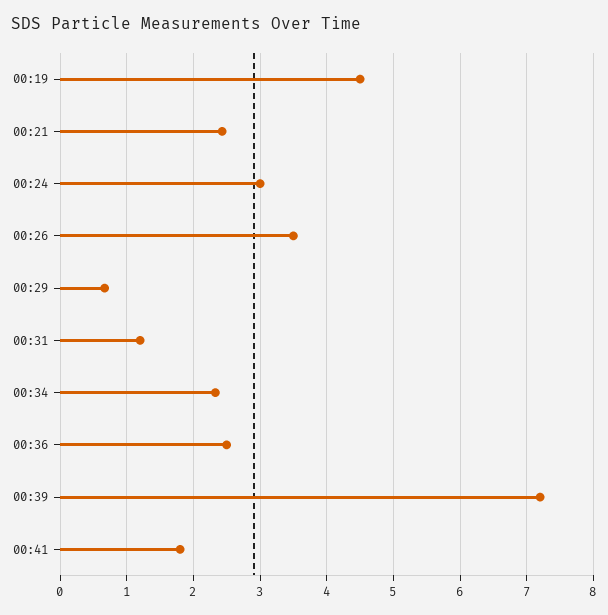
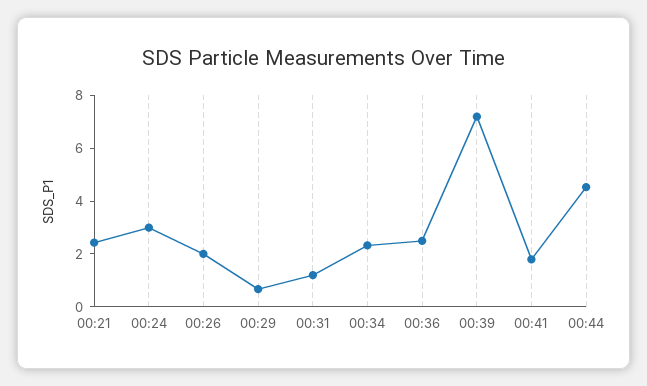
00:19: 4.5 -> none
00:26: 3.5 -> 2
00:44: none -> 4.5

